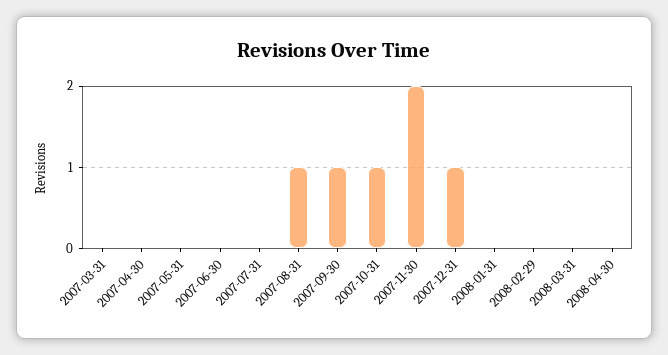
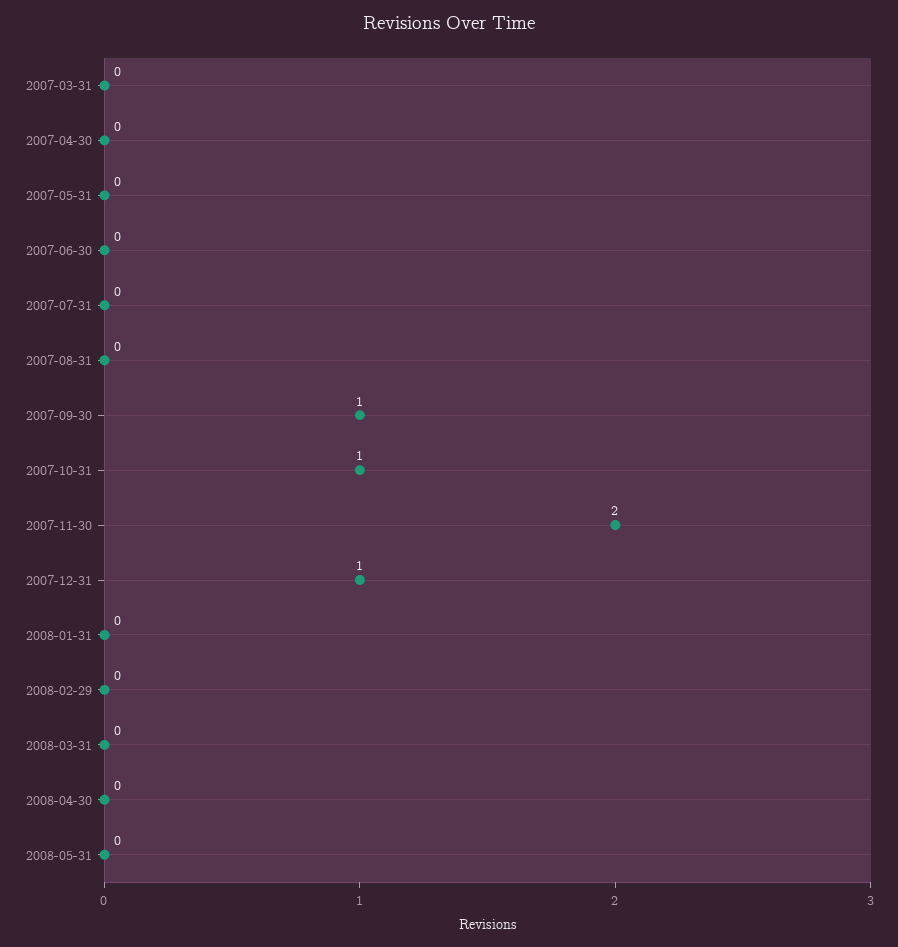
2007-08-31: 1 -> 0
2008-05-31: none -> 0

